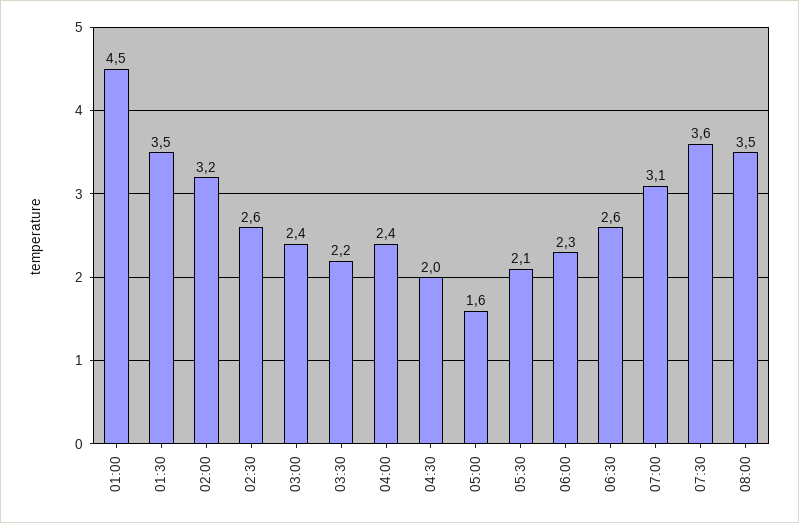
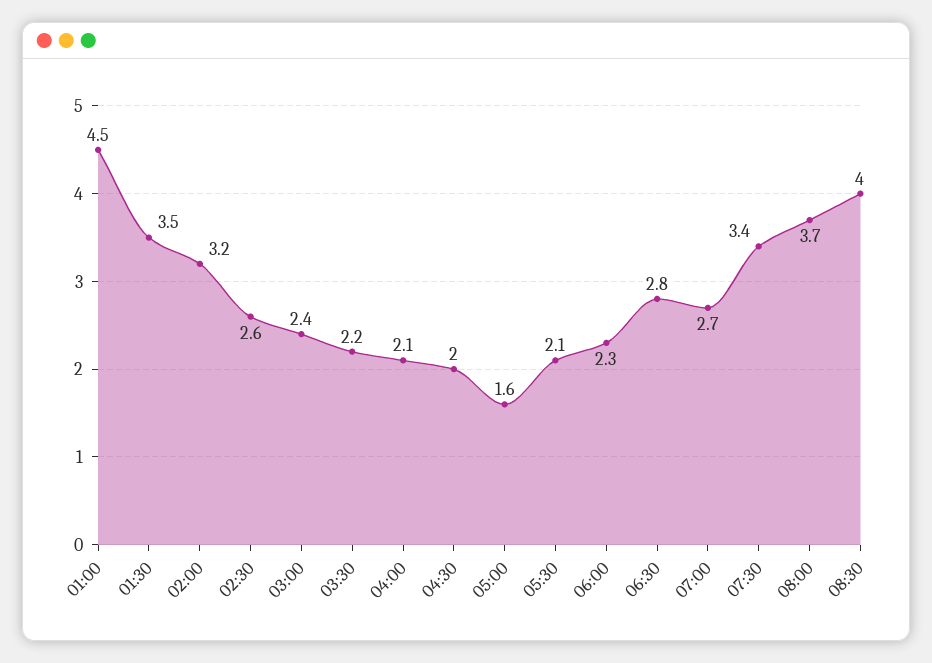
04:00: 2.4 -> 2.1
06:30: 2.6 -> 2.8
07:00: 3.1 -> 2.7
07:30: 3.6 -> 3.4
08:00: 3.5 -> 3.7
08:30: none -> 4

